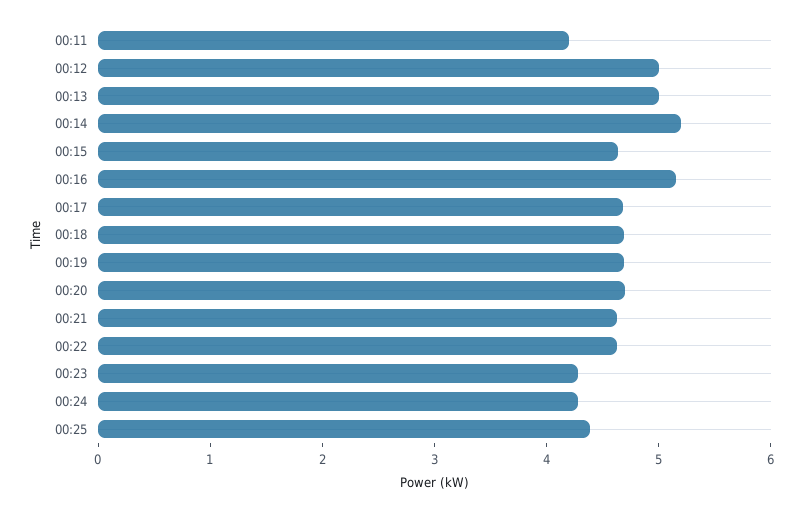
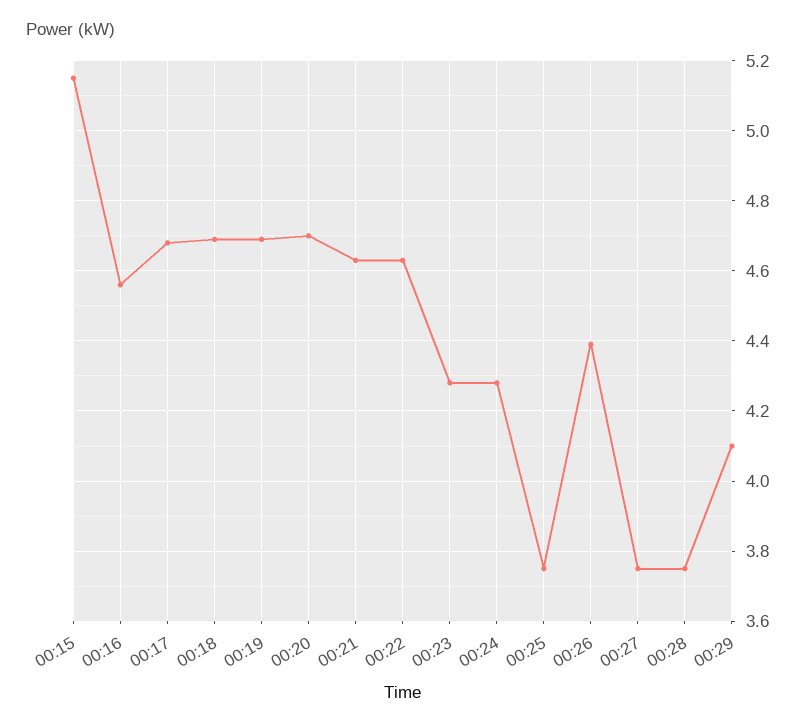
00:11: 4.2 -> none
00:12: 5 -> none
00:13: 5 -> none
00:14: 5.2 -> none
00:15: 4.6 -> 5.15
00:16: 5.2 -> 4.55
00:25: 4.4 -> 3.75
00:26: none -> 4.4
00:27: none -> 3.75
00:28: none -> 3.75
00:29: none -> 4.1

